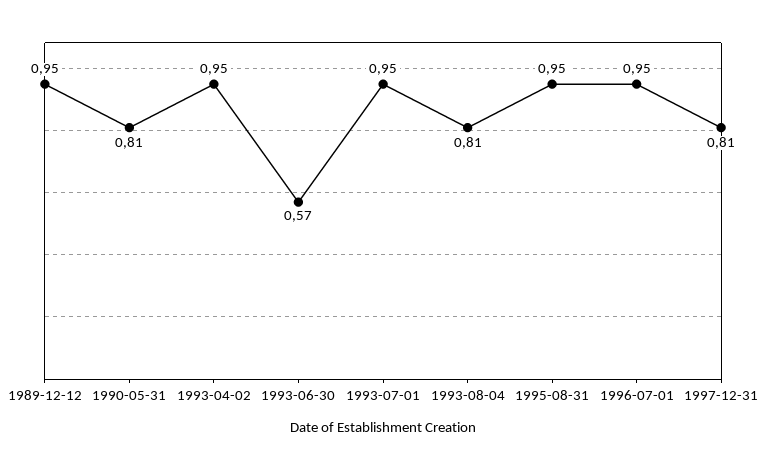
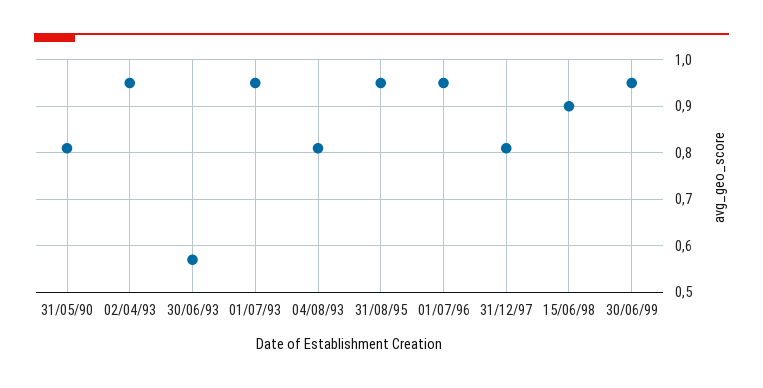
1989-12-12: 0.95 -> none
15/06/98: none -> 0.9
30/06/99: none -> 0.95

